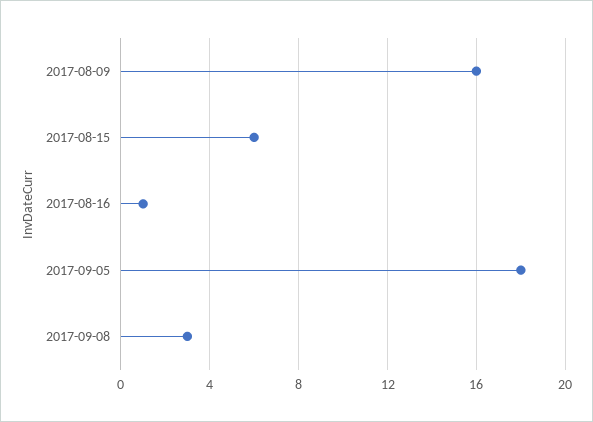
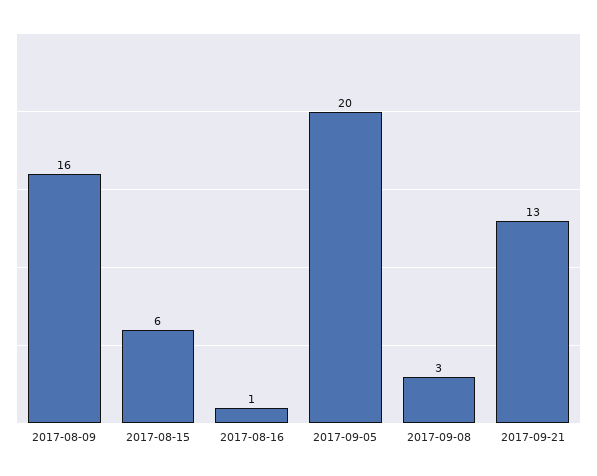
2017-09-05: 18 -> 20
2017-09-21: none -> 13

